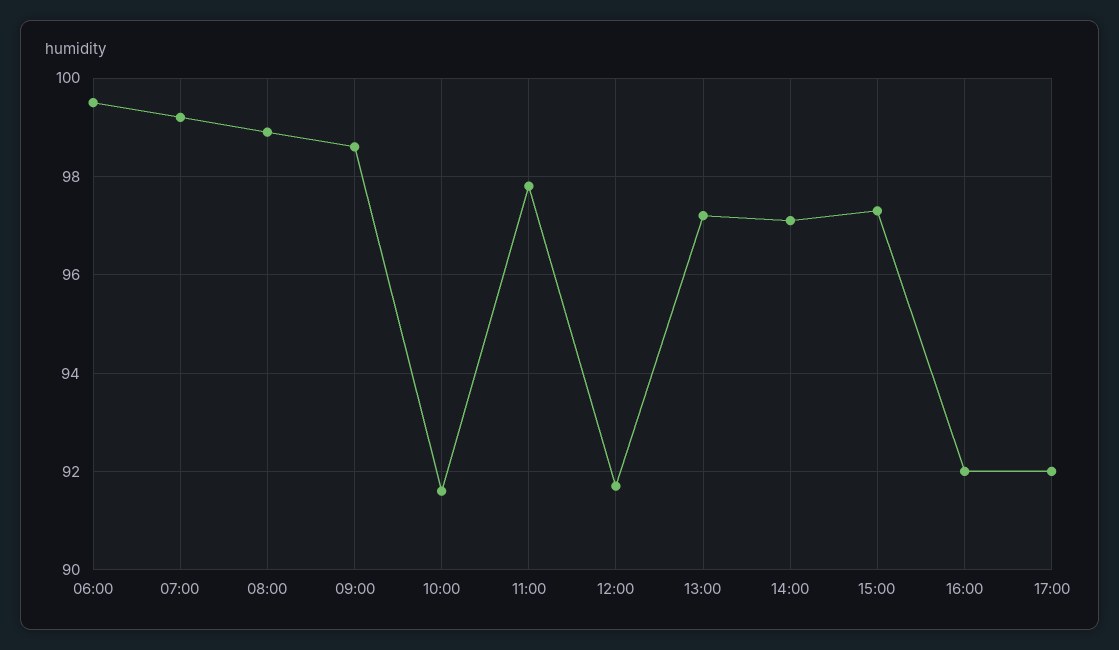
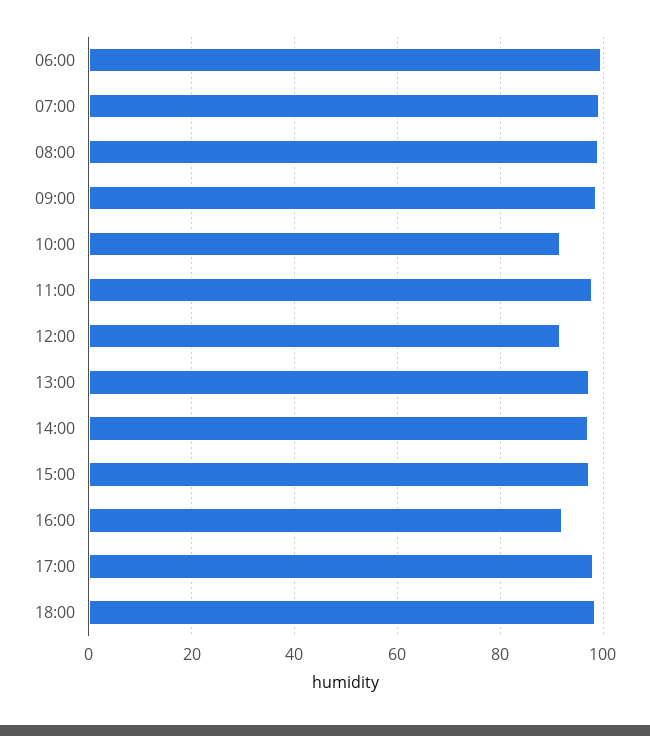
17:00: 92 -> 98
18:00: none -> 98

